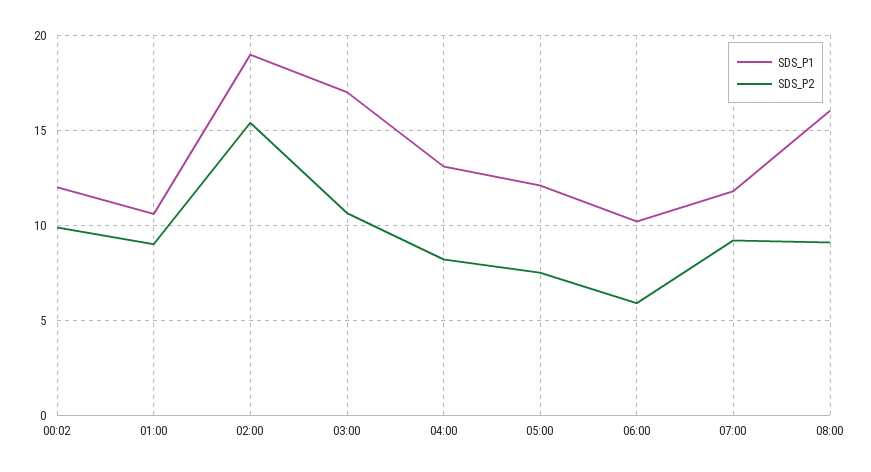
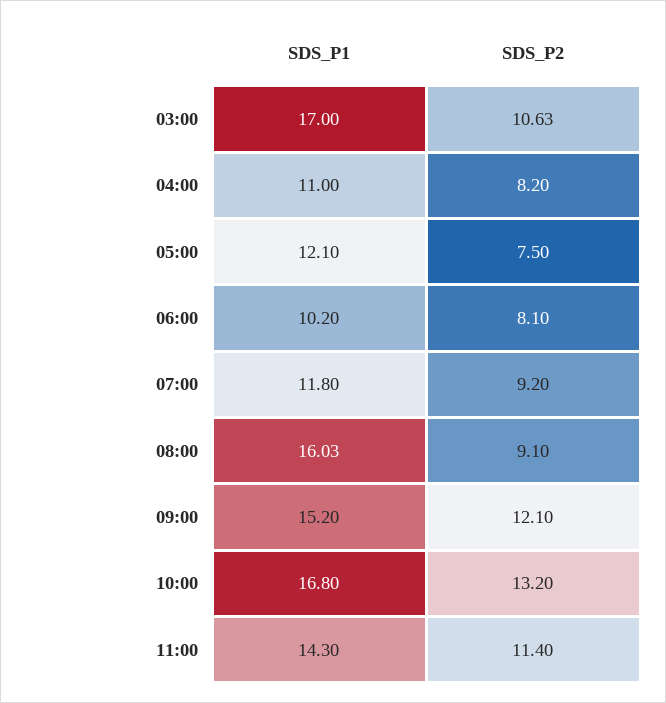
SDS_P1, 00:02: 12 -> none
SDS_P2, 00:02: 10 -> none
SDS_P1, 01:00: 10.5 -> none
SDS_P2, 01:00: 9 -> none
SDS_P1, 02:00: 19 -> none
SDS_P2, 02:00: 15.5 -> none
SDS_P1, 04:00: 13 -> 11
SDS_P2, 06:00: 6 -> 8.1
SDS_P1, 09:00: none -> 15.2
SDS_P2, 09:00: none -> 12.1
SDS_P1, 10:00: none -> 16.8
SDS_P2, 10:00: none -> 13.2
SDS_P1, 11:00: none -> 14.3
SDS_P2, 11:00: none -> 11.4

